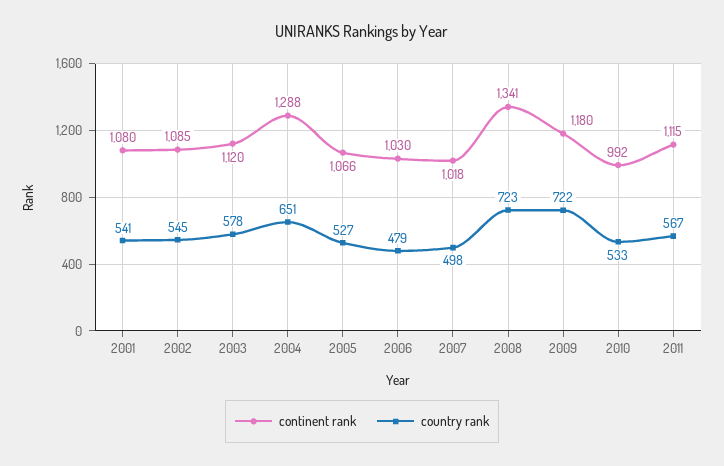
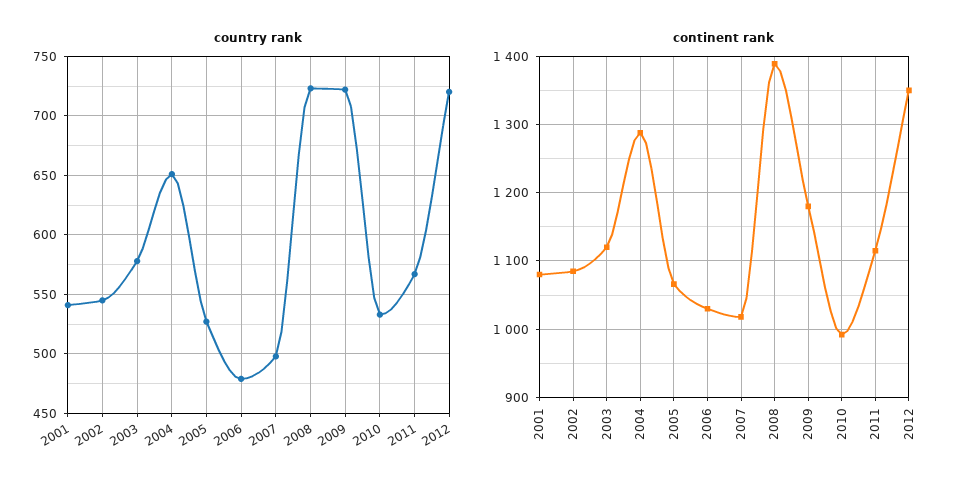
continent rank, 2008: 1341 -> 1390
country rank, 2012: none -> 720
continent rank, 2012: none -> 1350

